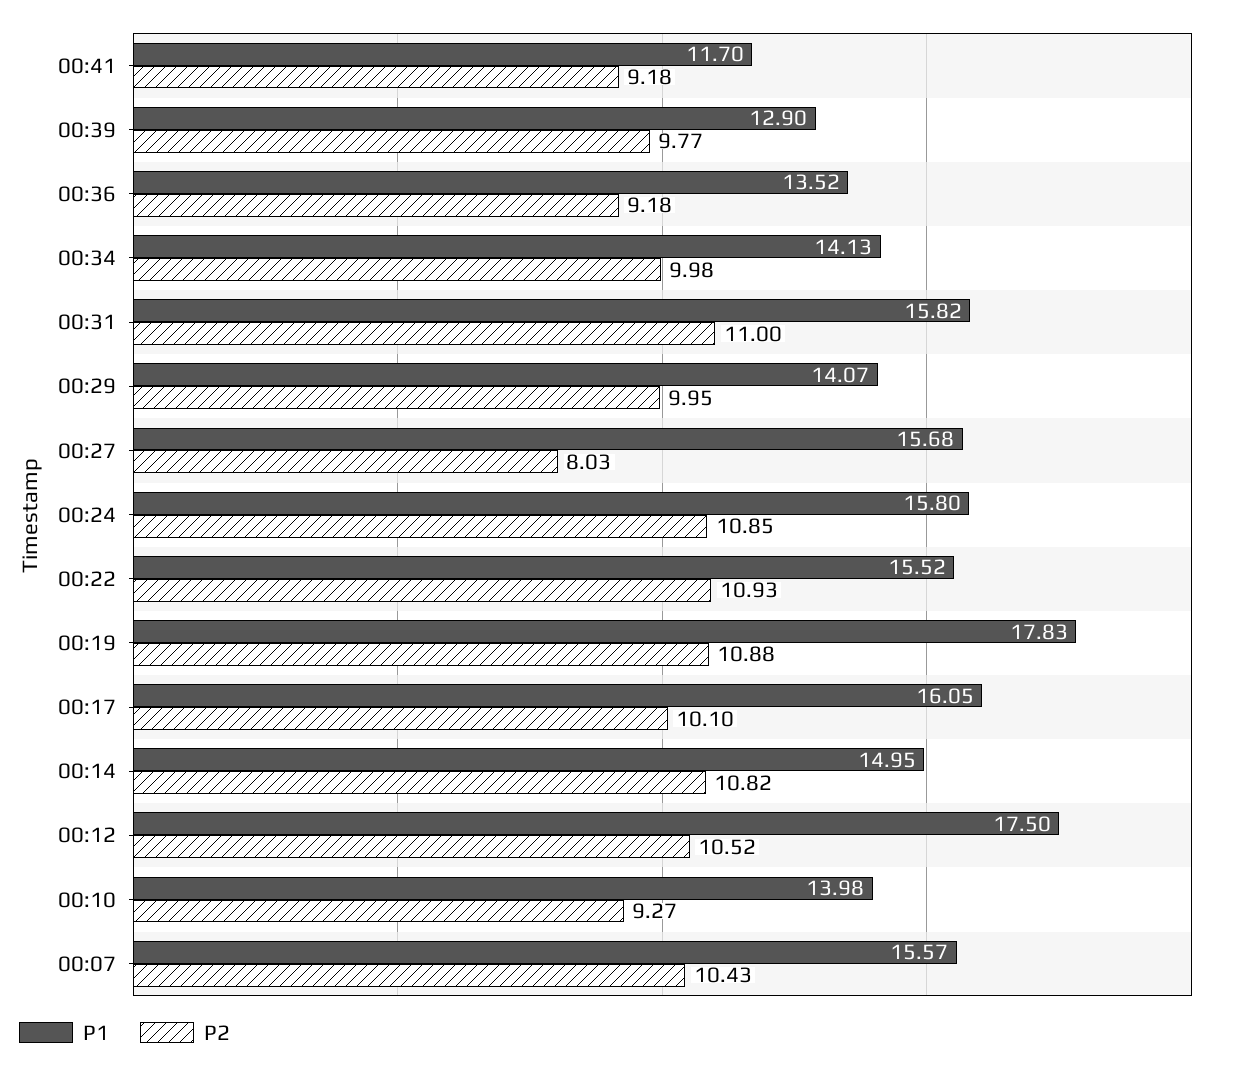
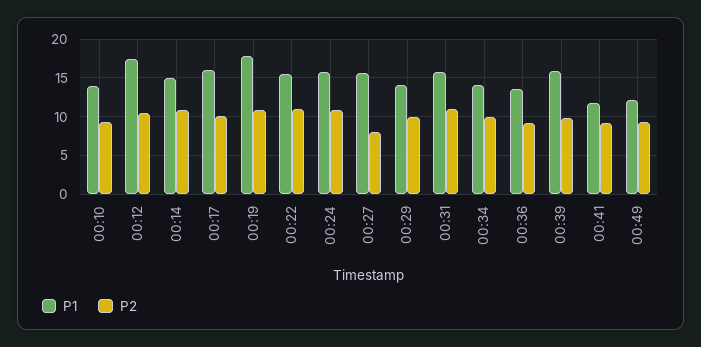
P1, 00:39: 12.9 -> 16
P1, 00:07: 15.57 -> none
P2, 00:07: 10.43 -> none
P1, 00:49: none -> 12
P2, 00:49: none -> 9

